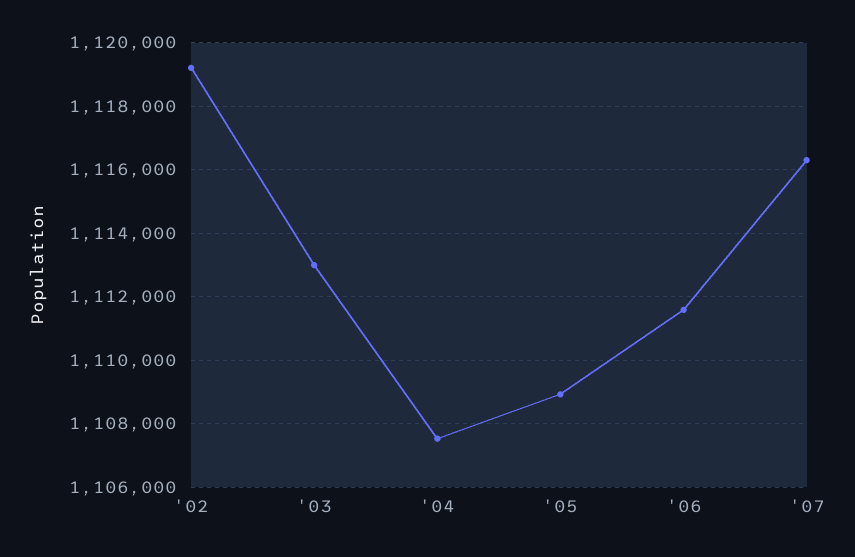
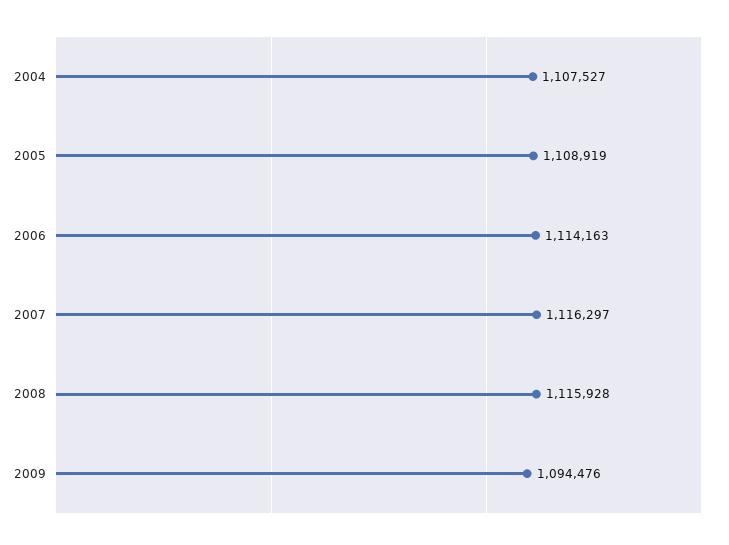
'02: 1119200 -> none
'03: 1113000 -> none
'06: 1111600 -> 1114163
2008: none -> 1115928
2009: none -> 1094476

